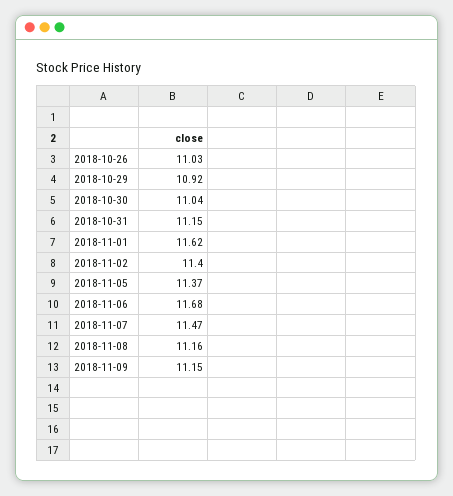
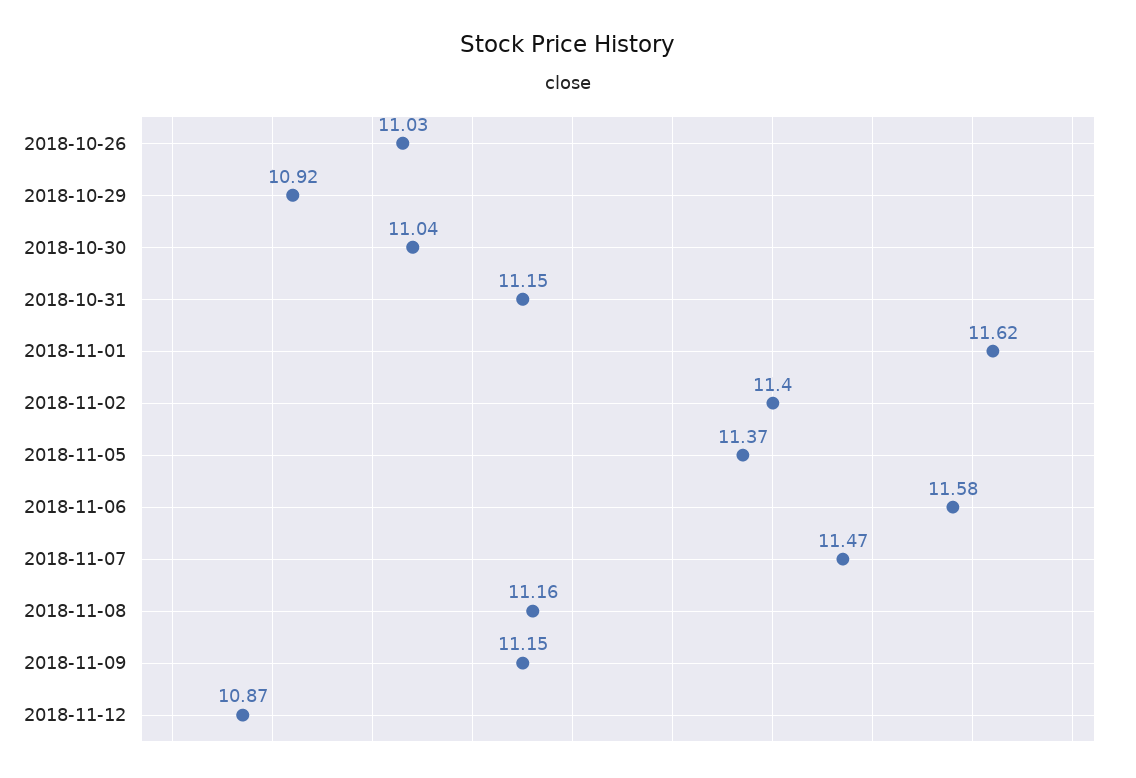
2018-11-06: 11.68 -> 11.58
2018-11-12: none -> 10.87

